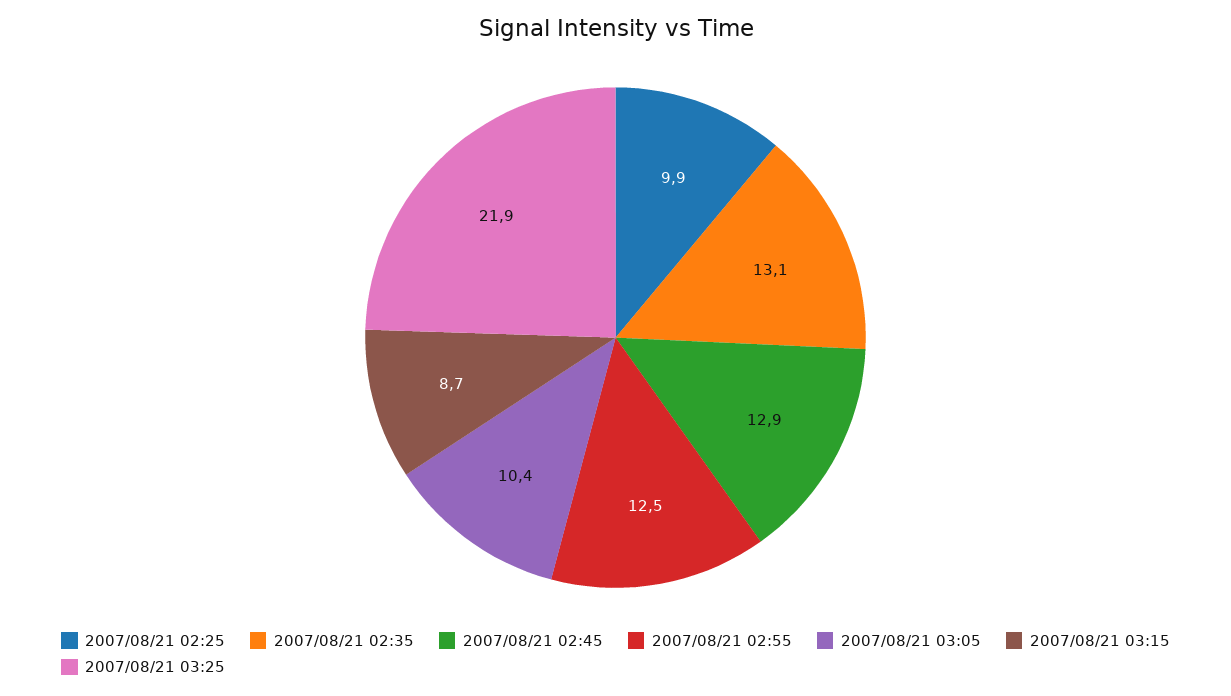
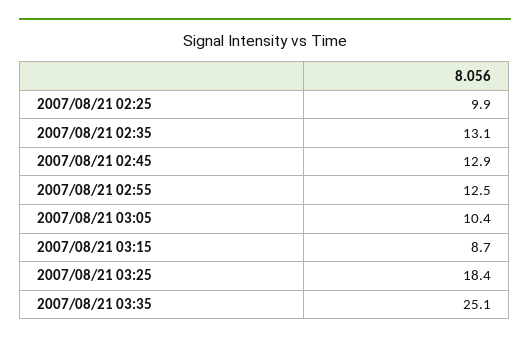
2007/08/21 03:25: 21.9 -> 18.4
2007/08/21 03:35: none -> 25.1

